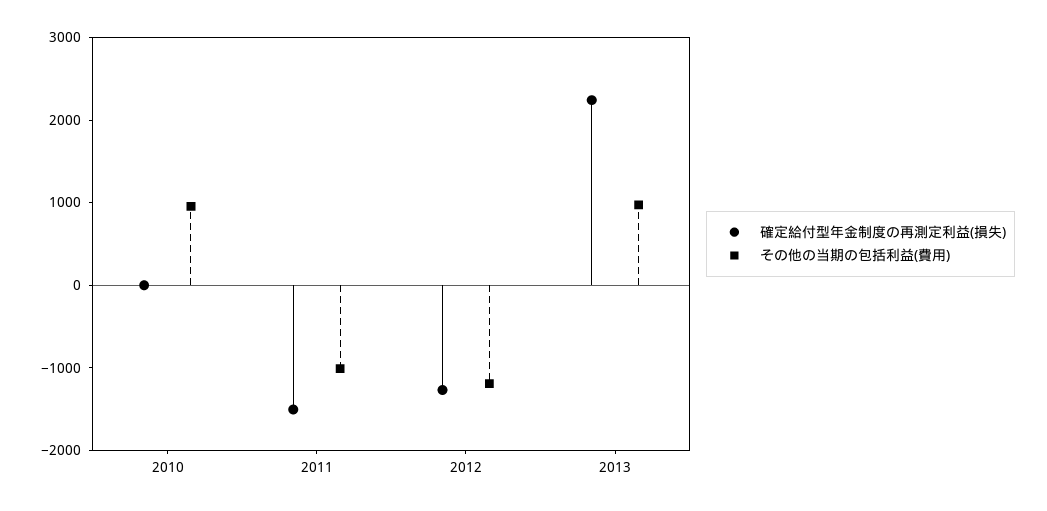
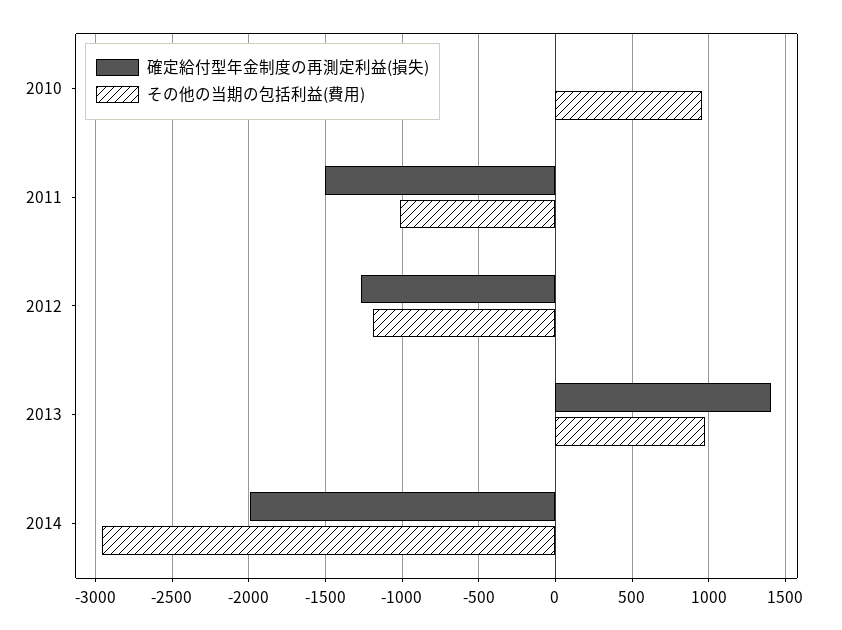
確定給付型年金制度の再測定利益(損失), 2013: 2200 -> 1400
確定給付型年金制度の再測定利益(損失), 2014: none -> -2000
その他の当期の包括利益(費用), 2014: none -> -2950

